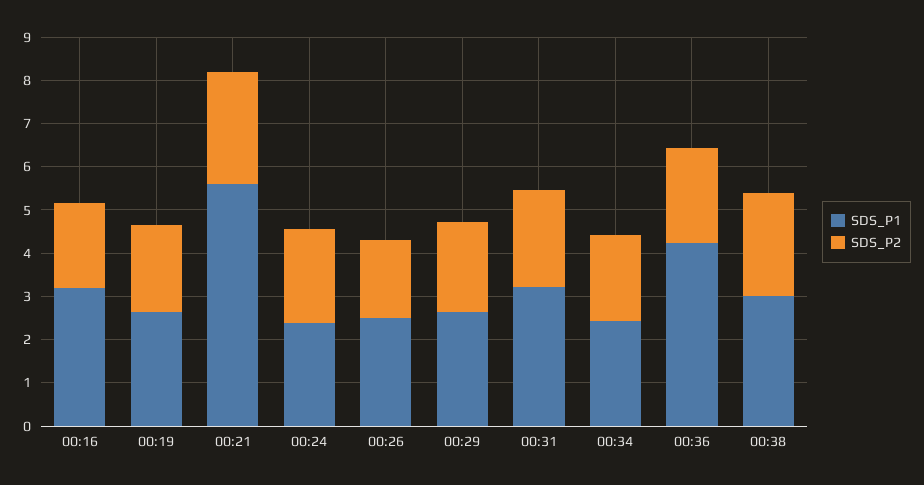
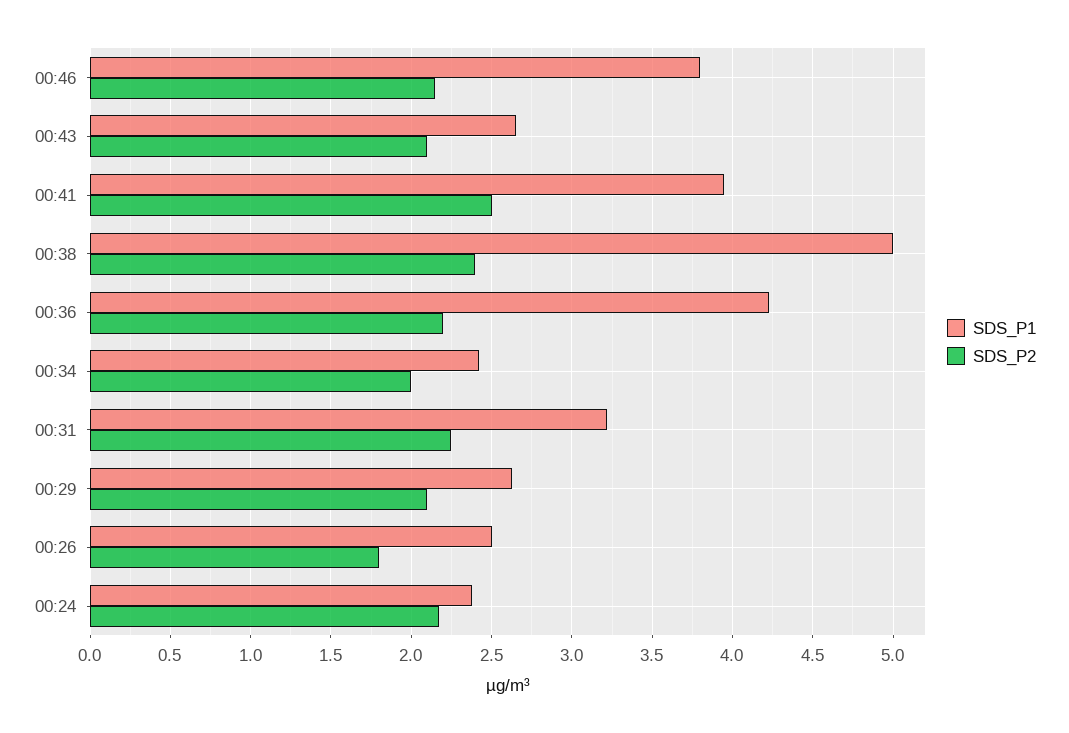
SDS_P1, 00:16: 3.2 -> none
SDS_P2, 00:16: 2 -> none
SDS_P1, 00:19: 2.6 -> none
SDS_P2, 00:19: 2 -> none
SDS_P1, 00:21: 5.6 -> none
SDS_P2, 00:21: 2.6 -> none
SDS_P1, 00:38: 3 -> 5
SDS_P1, 00:46: none -> 3.8
SDS_P2, 00:46: none -> 2.15
SDS_P1, 00:43: none -> 2.65
SDS_P2, 00:43: none -> 2.1
SDS_P1, 00:41: none -> 3.95
SDS_P2, 00:41: none -> 2.5

